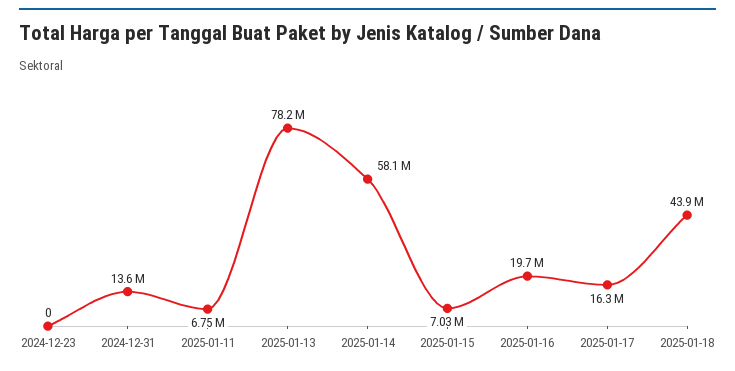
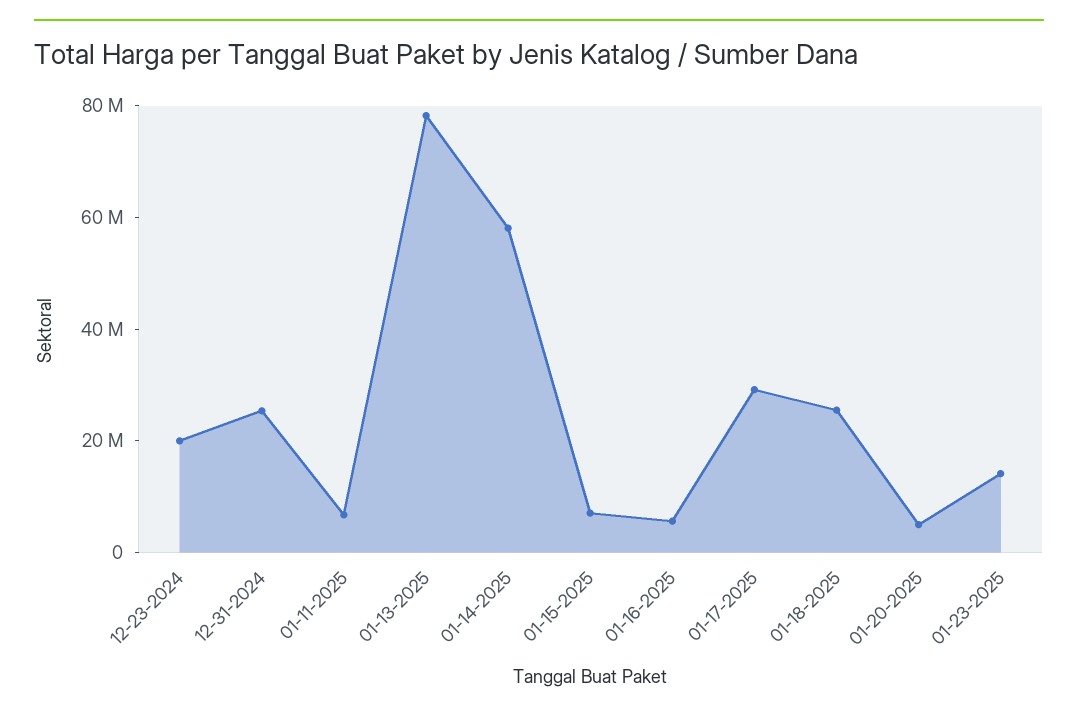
2024-12-23: 0 -> 20000000
2024-12-31: 13600000 -> 25000000
2025-01-16: 19700000 -> 5000000
2025-01-17: 16300000 -> 30000000
2025-01-18: 43900000 -> 25000000
01-20-2025: none -> 5000000
01-23-2025: none -> 15000000

